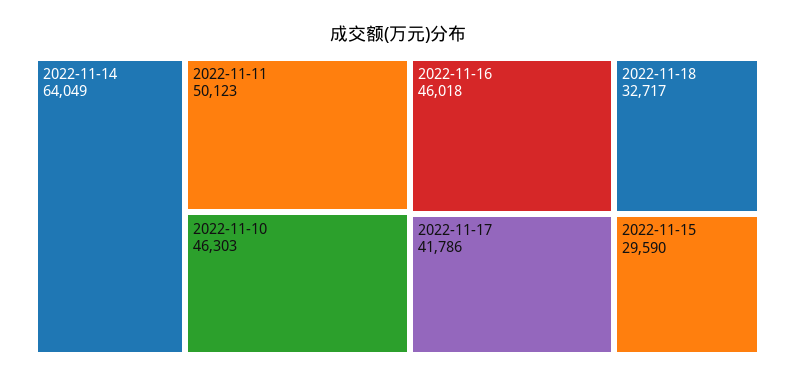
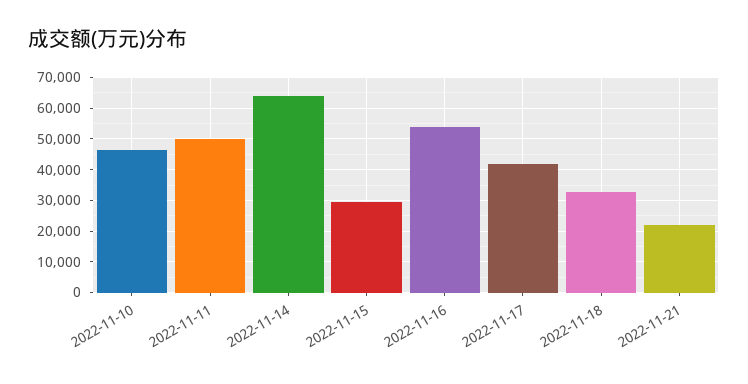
2022-11-16: 46018 -> 54000
2022-11-21: none -> 22000

